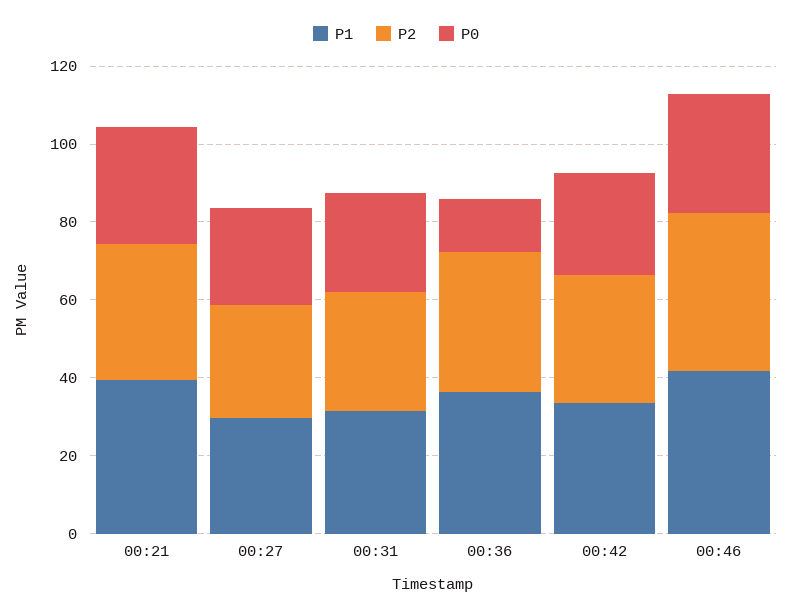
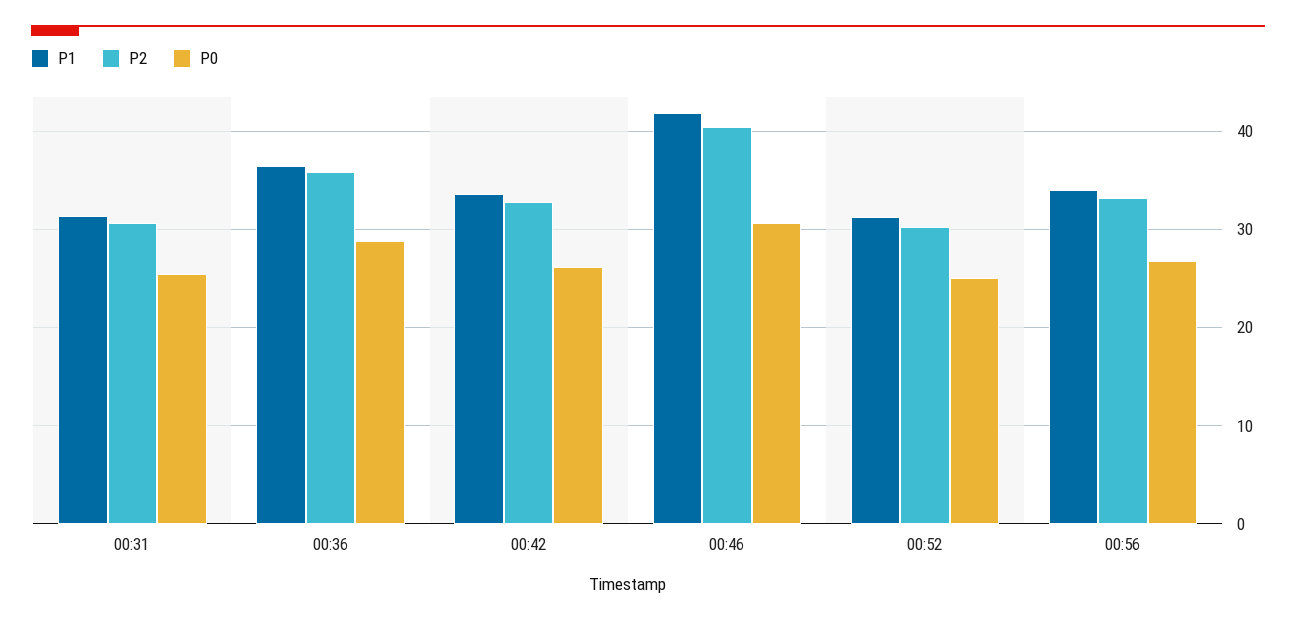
P1, 00:21: 40 -> none
P2, 00:21: 35 -> none
P0, 00:21: 30 -> none
P1, 00:27: 30 -> none
P2, 00:27: 30 -> none
P0, 00:27: 25 -> none
P0, 00:36: 15 -> 29
P1, 00:52: none -> 31
P2, 00:52: none -> 30
P0, 00:52: none -> 25
P1, 00:56: none -> 34
P2, 00:56: none -> 33
P0, 00:56: none -> 27

